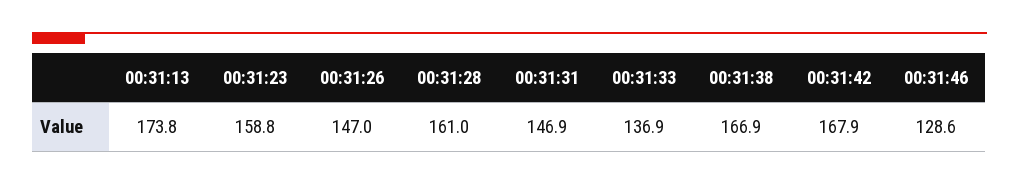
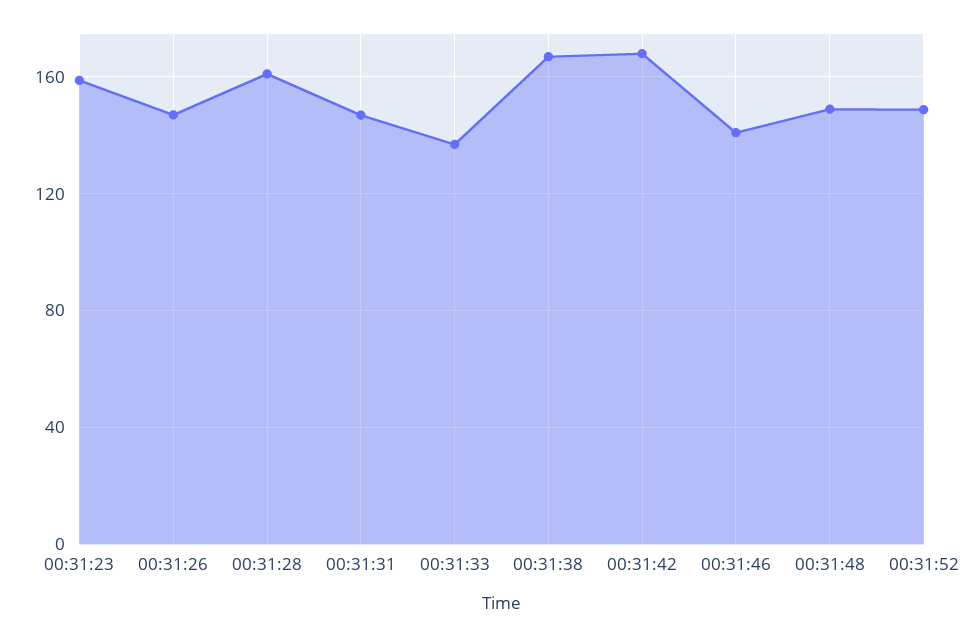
00:31:13: 173.8 -> none
00:31:46: 128.6 -> 140
00:31:48: none -> 150
00:31:52: none -> 150

